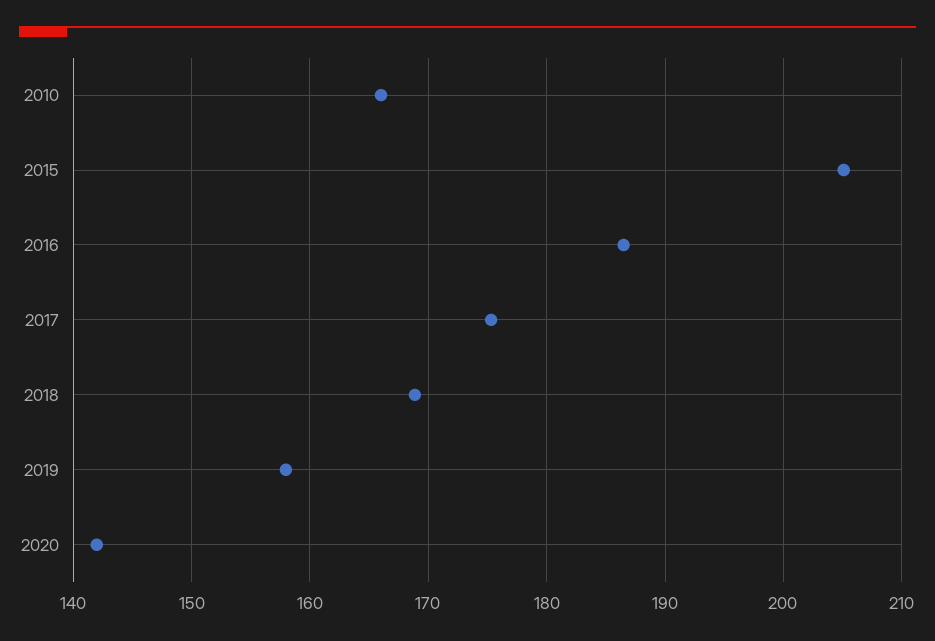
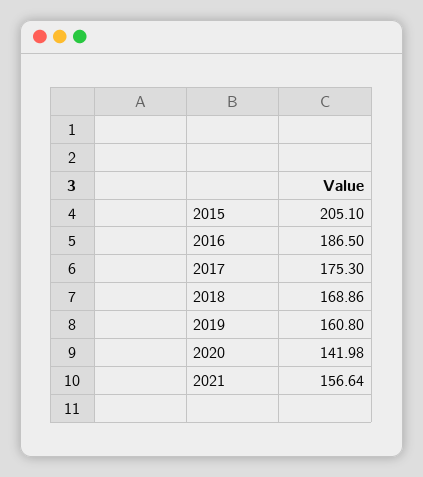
2010: 166 -> none
2019: 158 -> 160.8
2021: none -> 156.64

